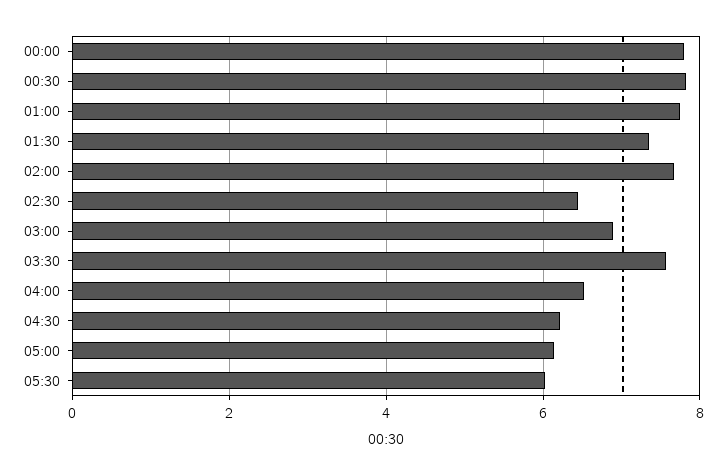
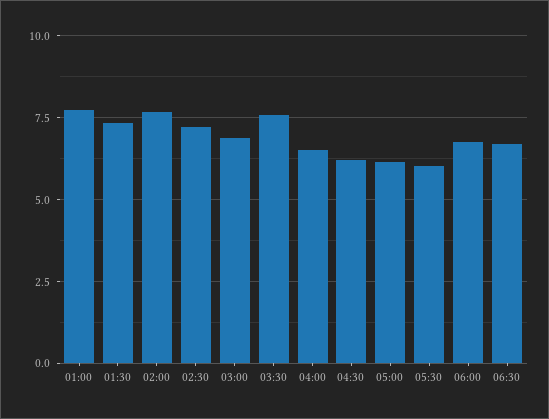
00:00: 7.8 -> none
00:30: 7.8 -> none
02:30: 6.4 -> 7.25
06:00: none -> 6.75
06:30: none -> 6.75

